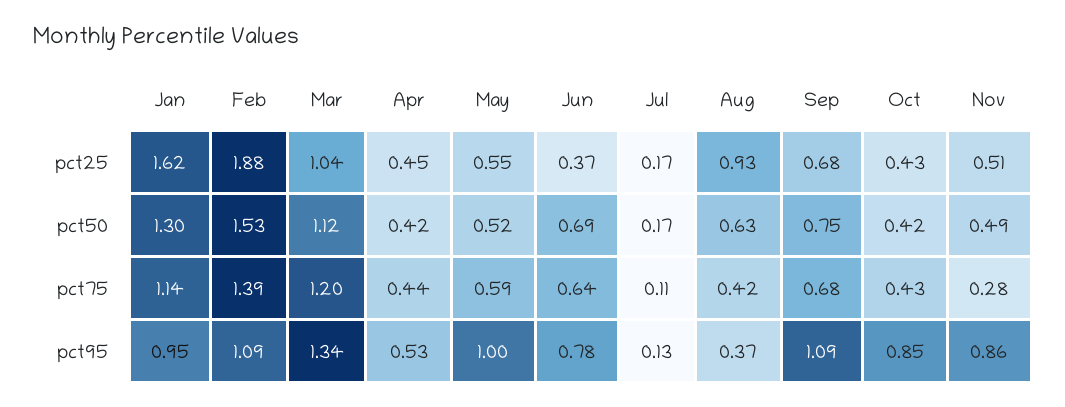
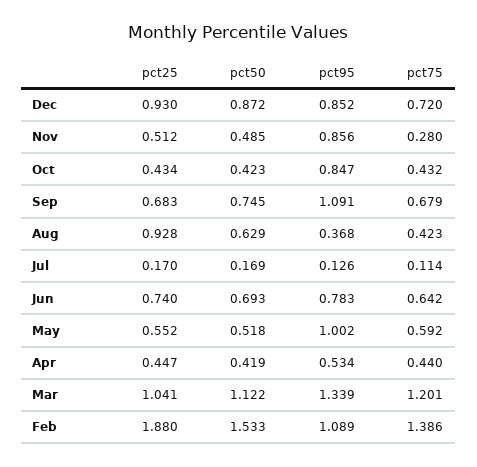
Jan, pct25: 1.62 -> none
Jun, pct25: 0.37 -> 0.74
Jan, pct50: 1.3 -> none
Jan, pct75: 1.14 -> none
Jan, pct95: 0.95 -> none
Dec, pct25: none -> 0.93
Dec, pct50: none -> 0.872
Dec, pct95: none -> 0.852
Dec, pct75: none -> 0.72

